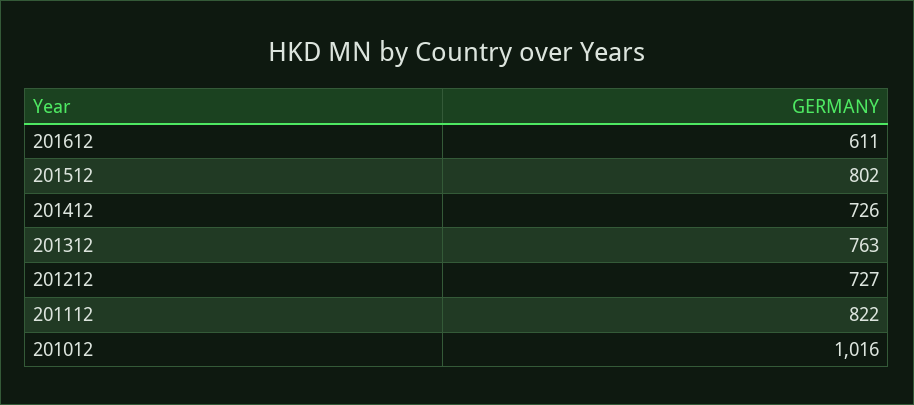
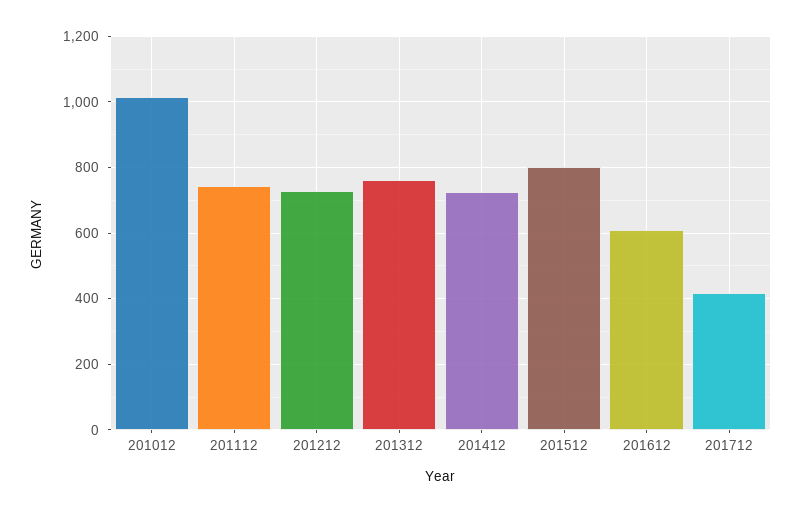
201112: 822 -> 740
201712: none -> 420

